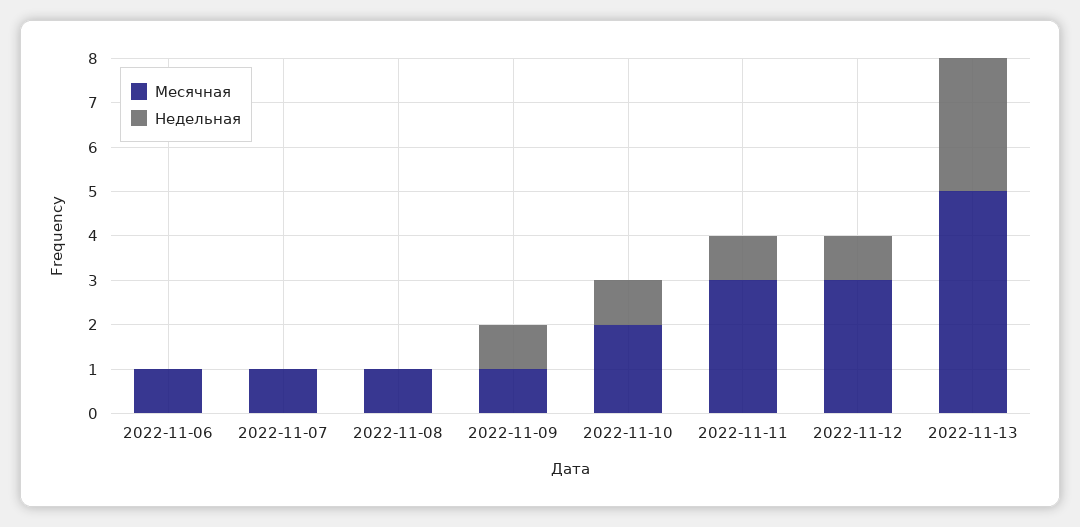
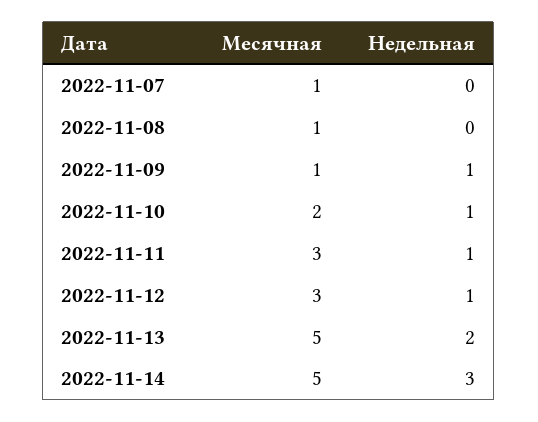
Месячная, 2022-11-06: 1 -> none
Недельная, 2022-11-06: 0 -> none
Недельная, 2022-11-13: 3 -> 2
Месячная, 2022-11-14: none -> 5
Недельная, 2022-11-14: none -> 3

